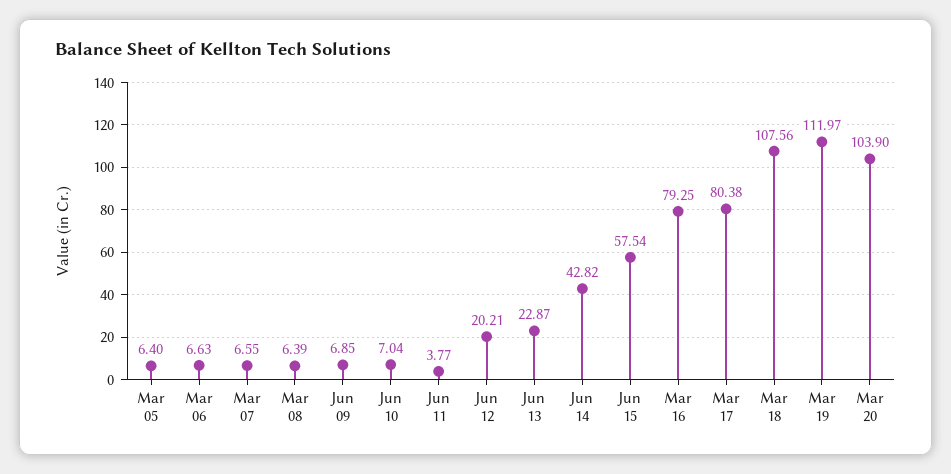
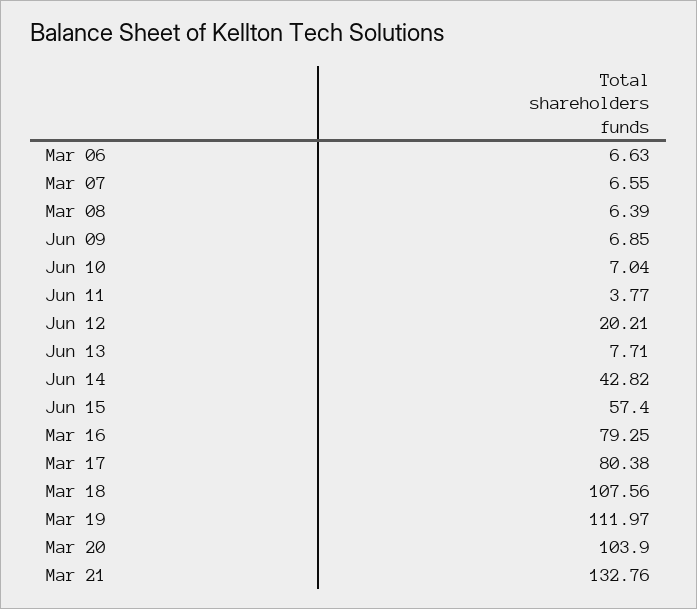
Mar 05: 6.4 -> none
Jun 13: 22.87 -> 7.71
Jun 15: 57.54 -> 57.4
Mar 21: none -> 132.76

